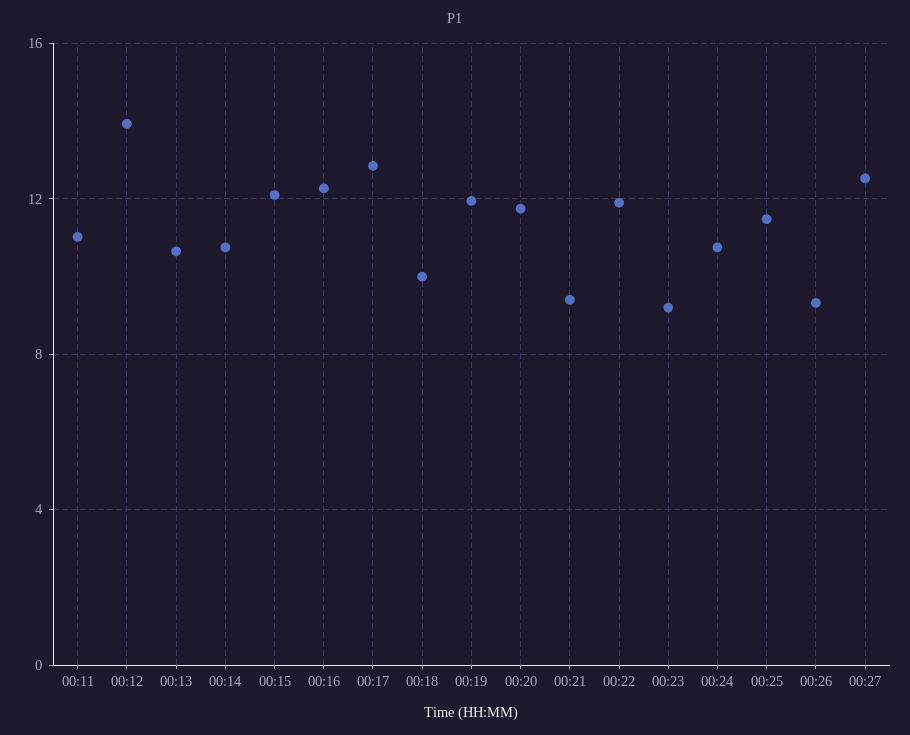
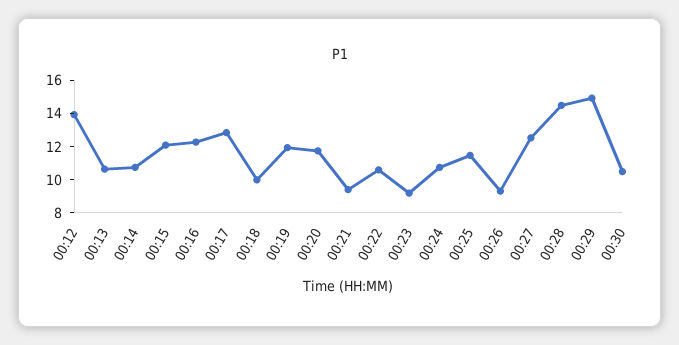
00:11: 11 -> none
00:22: 12 -> 10.5
00:28: none -> 14.5
00:29: none -> 15
00:30: none -> 10.5

